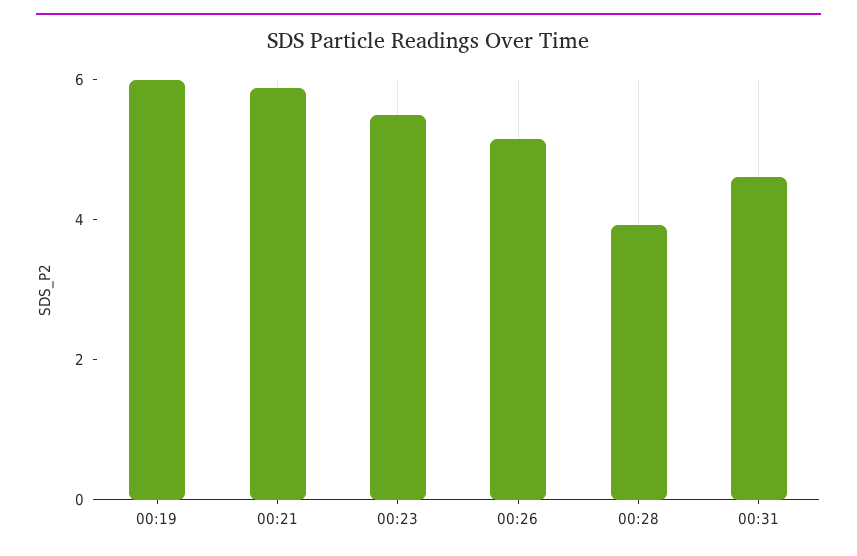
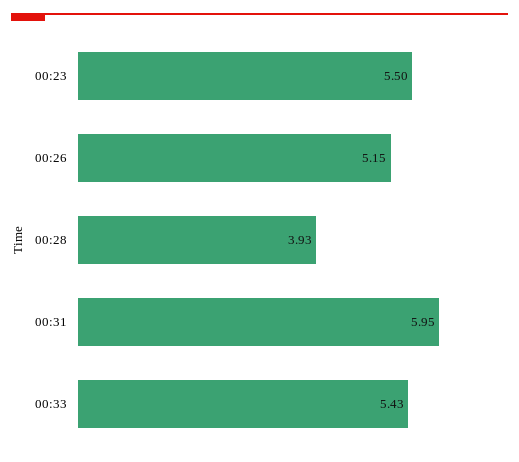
00:19: 6 -> none
00:21: 6 -> none
00:31: 4.5 -> 5.95
00:33: none -> 5.43

